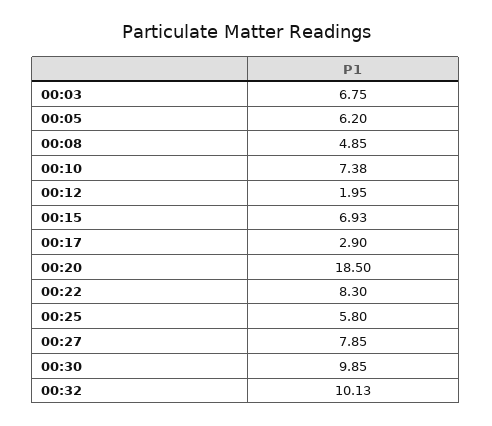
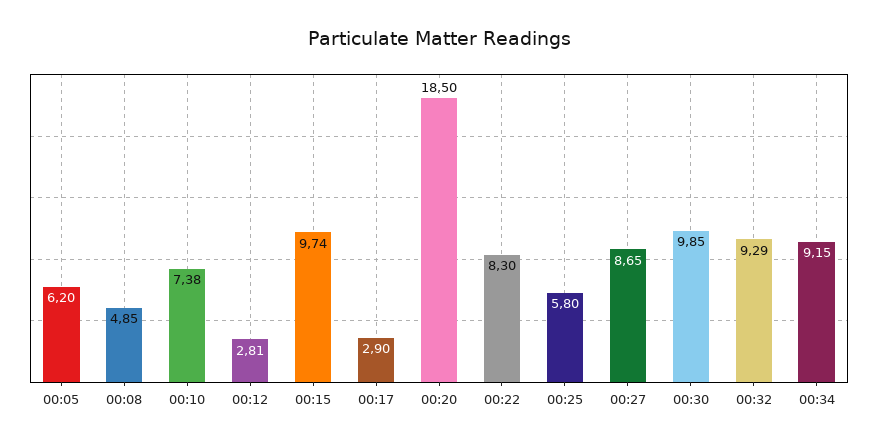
00:03: 6.75 -> none
00:12: 1.95 -> 2.81
00:15: 6.93 -> 9.74
00:27: 7.85 -> 8.65
00:32: 10.13 -> 9.29
00:34: none -> 9.15

